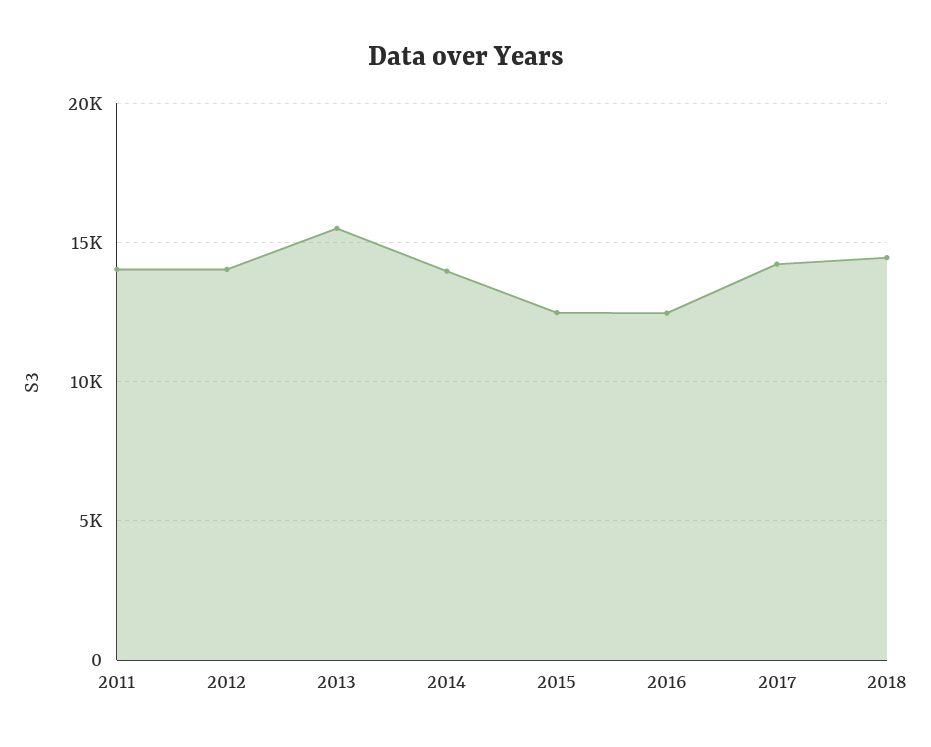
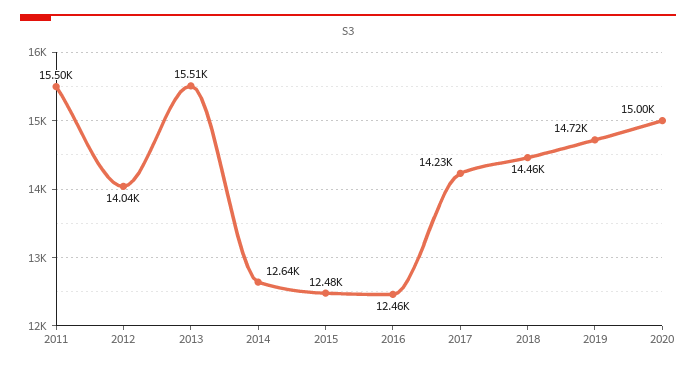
2011: 14000 -> 15500
2014: 14000 -> 12640
2019: none -> 14720
2020: none -> 15000

